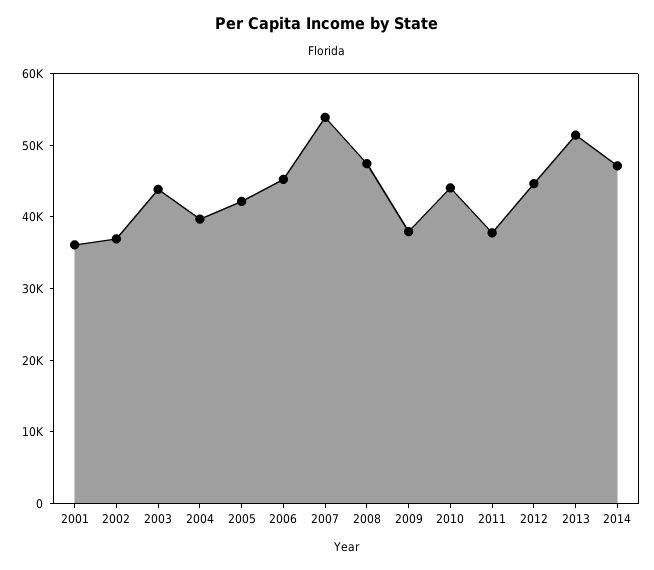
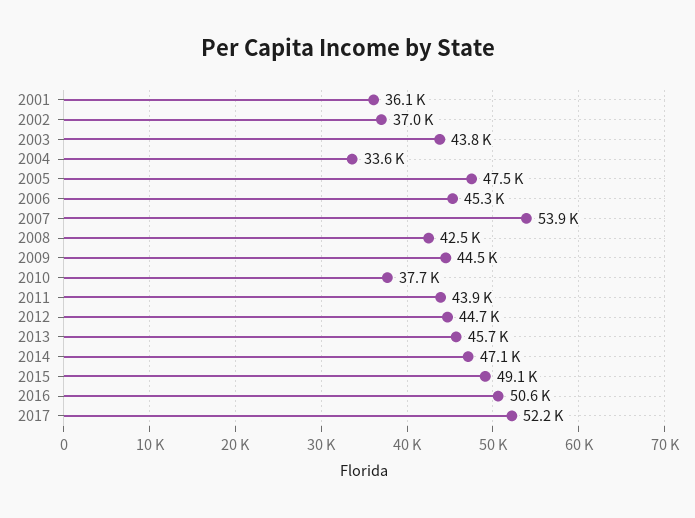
2004: 40000 -> 33600
2005: 42000 -> 47500
2008: 48000 -> 42500
2009: 38000 -> 44500
2010: 44000 -> 37700
2011: 38000 -> 43900
2013: 52000 -> 45700
2015: none -> 49100
2016: none -> 50600
2017: none -> 52200

